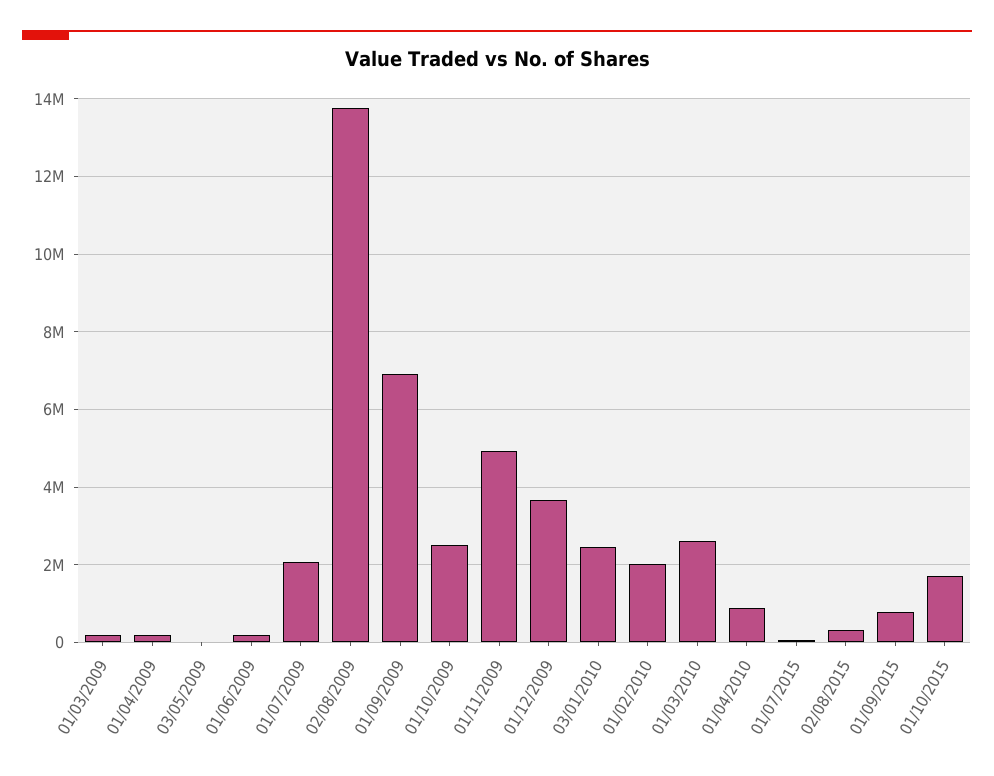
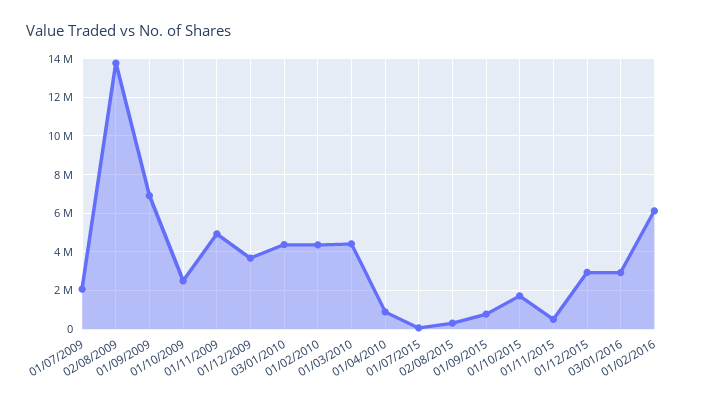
01/03/2009: 200000 -> none
01/04/2009: 200000 -> none
03/05/2009: 0 -> none
01/06/2009: 200000 -> none
03/01/2010: 2400000 -> 4500000
01/02/2010: 2000000 -> 4500000
01/03/2010: 2600000 -> 4500000
01/11/2015: none -> 500000
01/12/2015: none -> 3000000
03/01/2016: none -> 3000000
01/02/2016: none -> 6000000

